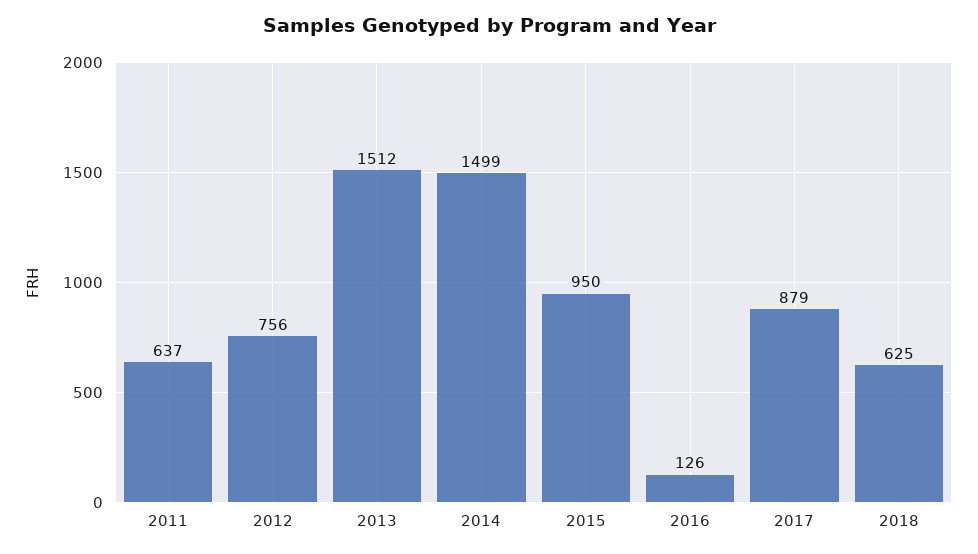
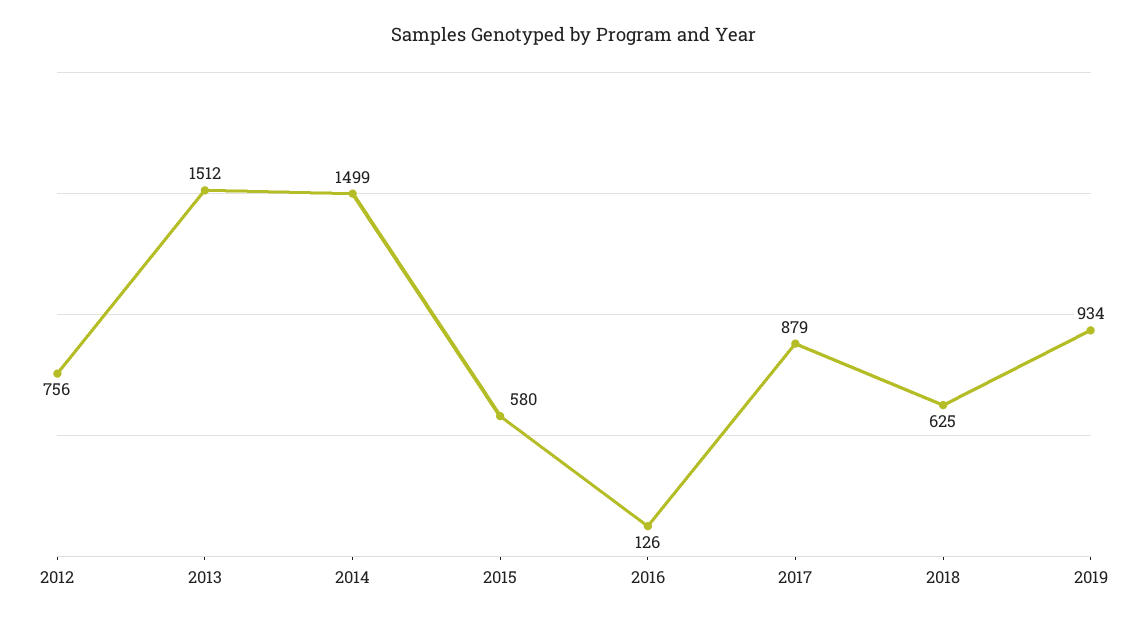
2011: 637 -> none
2015: 950 -> 580
2019: none -> 934

